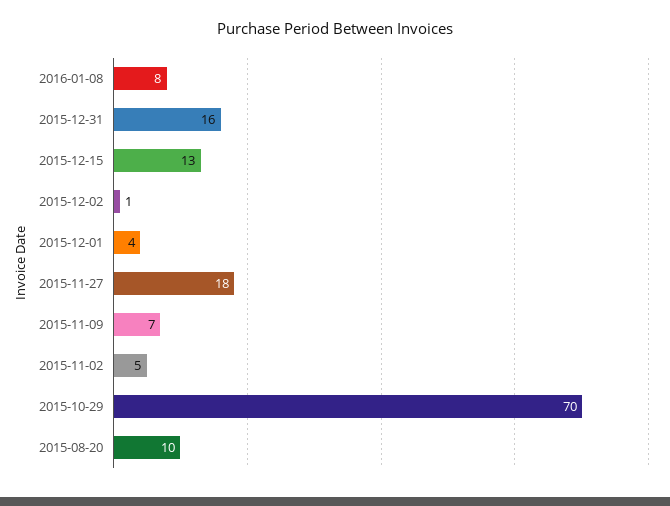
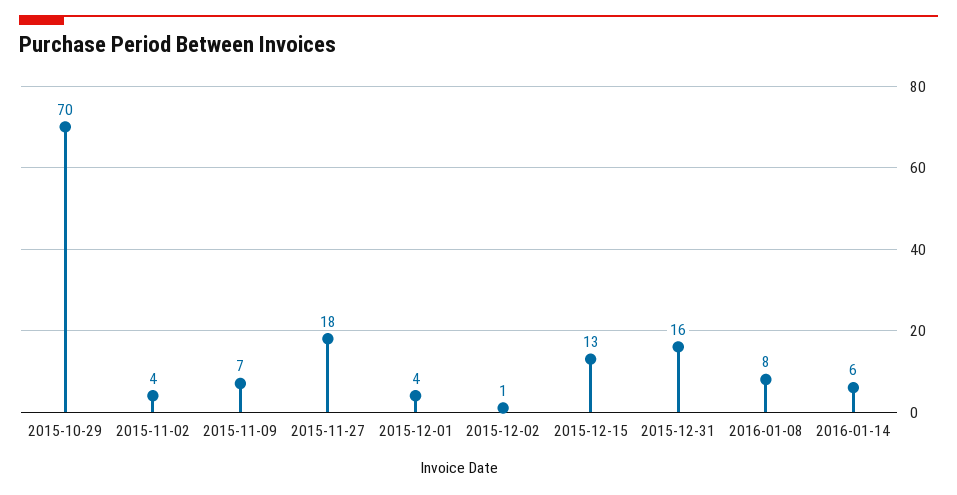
2015-11-02: 5 -> 4
2015-08-20: 10 -> none
2016-01-14: none -> 6

